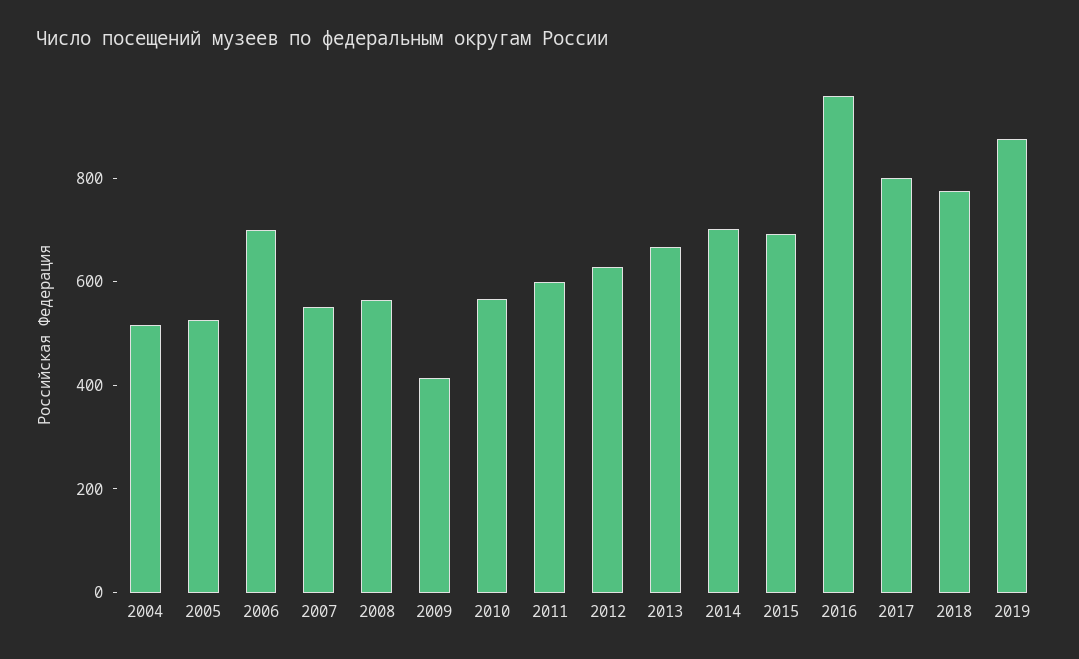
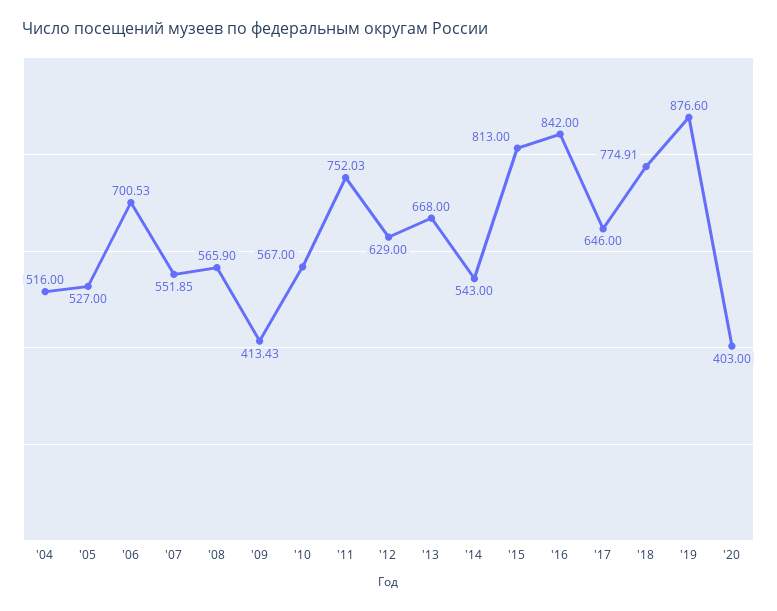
2011: 600 -> 752.03
2014: 700 -> 543
2015: 700 -> 813
2016: 950 -> 842
2017: 800 -> 646
'20: none -> 403

